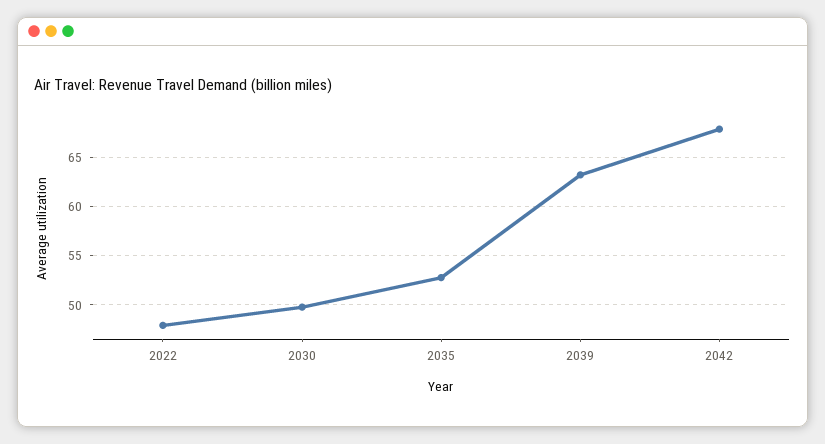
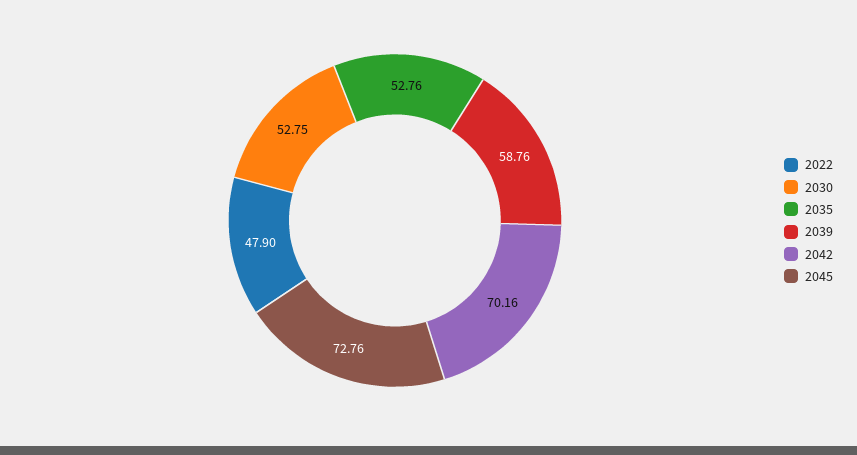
2030: 50 -> 52.75
2039: 63 -> 58.76
2042: 68 -> 70.16
2045: none -> 72.76

